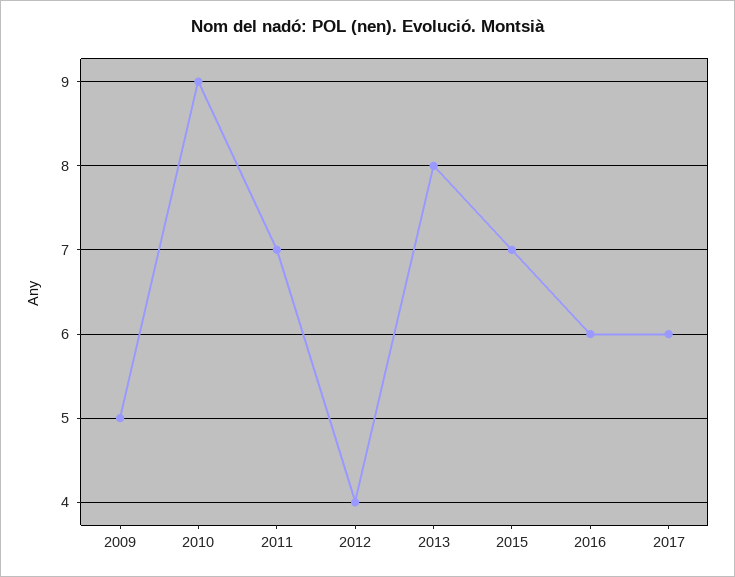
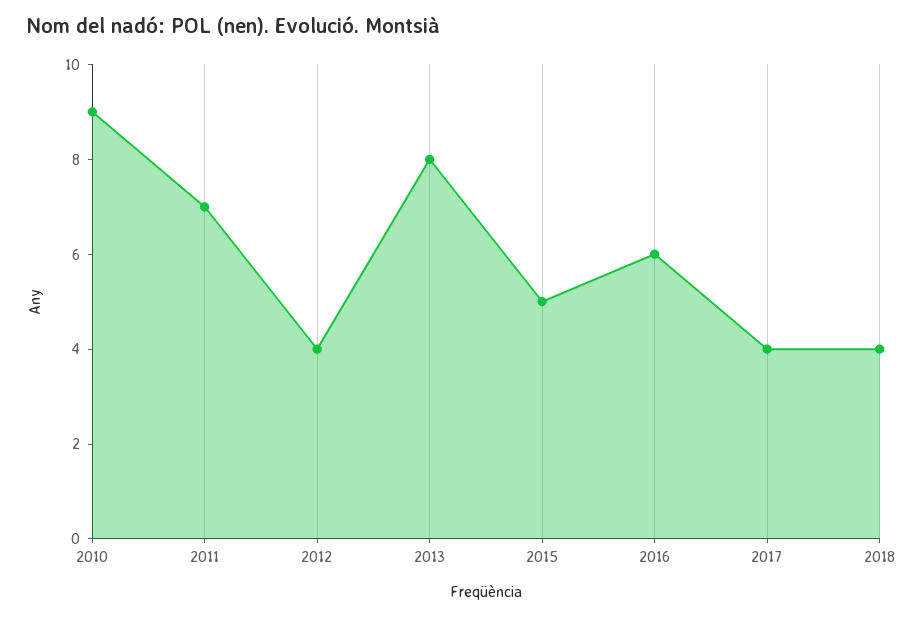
2009: 5 -> none
2015: 7 -> 5
2017: 6 -> 4
2018: none -> 4

